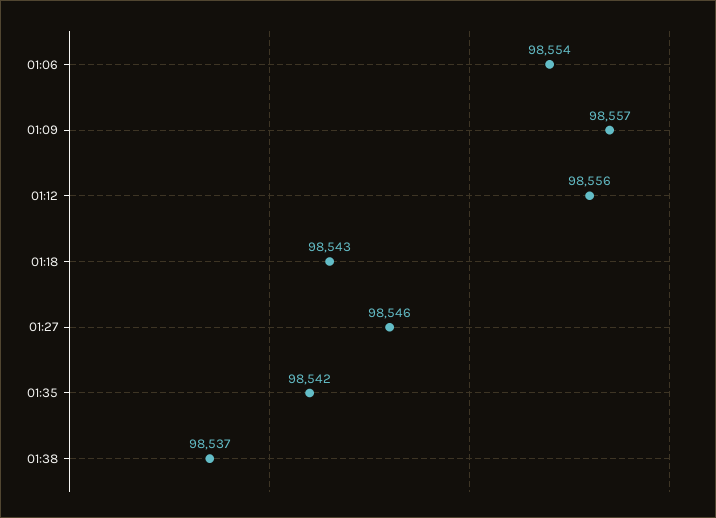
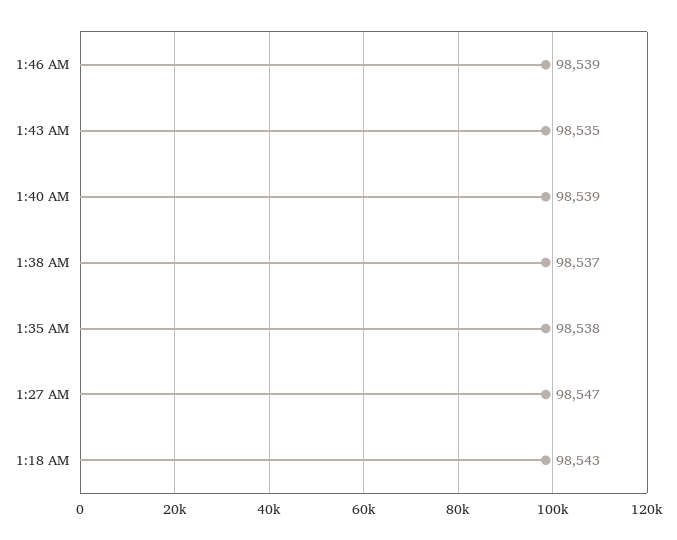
01:06: 98554 -> none
01:09: 98557 -> none
01:12: 98556 -> none
01:27: 98546 -> 98547
01:35: 98542 -> 98538
1:46 AM: none -> 98539
1:43 AM: none -> 98535
1:40 AM: none -> 98539

